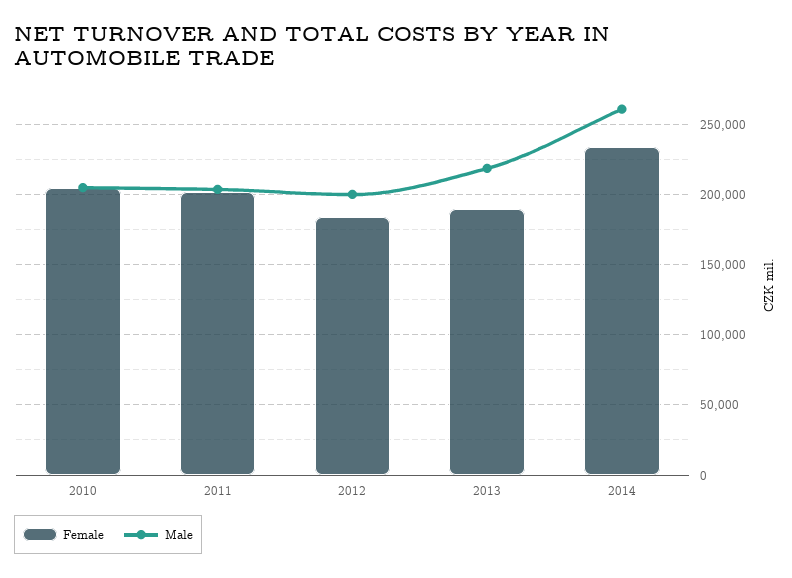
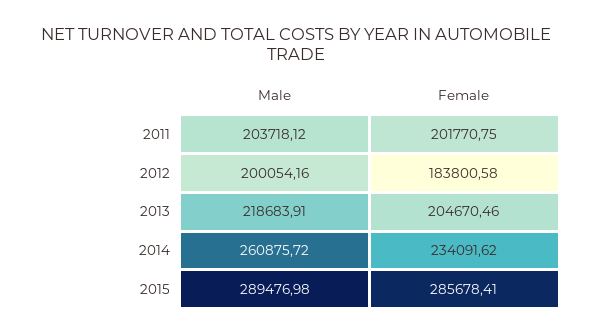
Female, 2010: 205000 -> none
Male, 2010: 205000 -> none
Female, 2013: 190000 -> 204670.46
Male, 2015: none -> 289476.98
Female, 2015: none -> 285678.41

